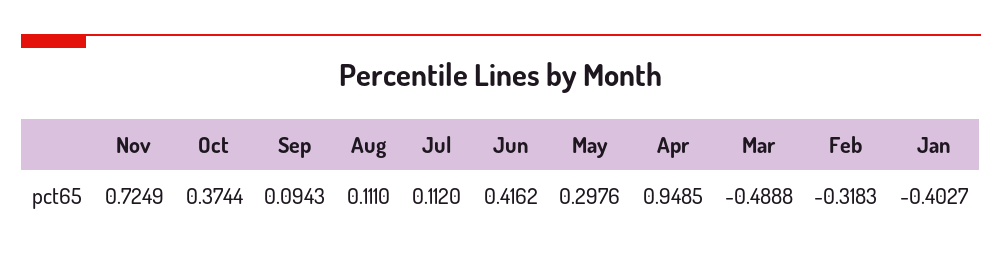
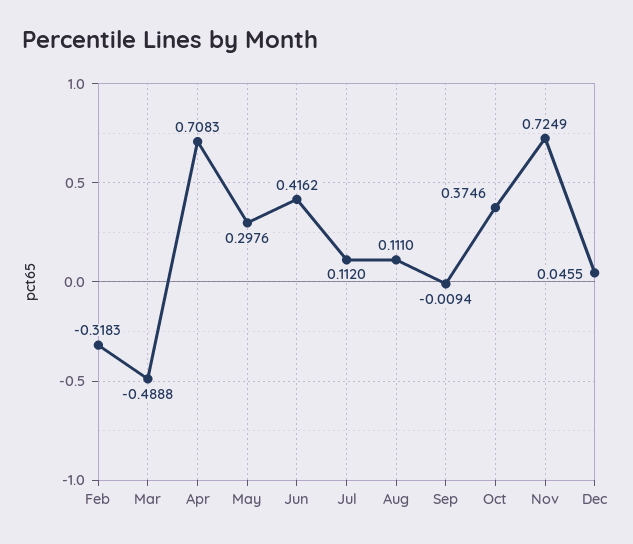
Oct: 0.3744 -> 0.3746
Sep: 0.0943 -> -0.0094
Apr: 0.9485 -> 0.7083
Jan: -0.4027 -> none
Dec: none -> 0.0455

